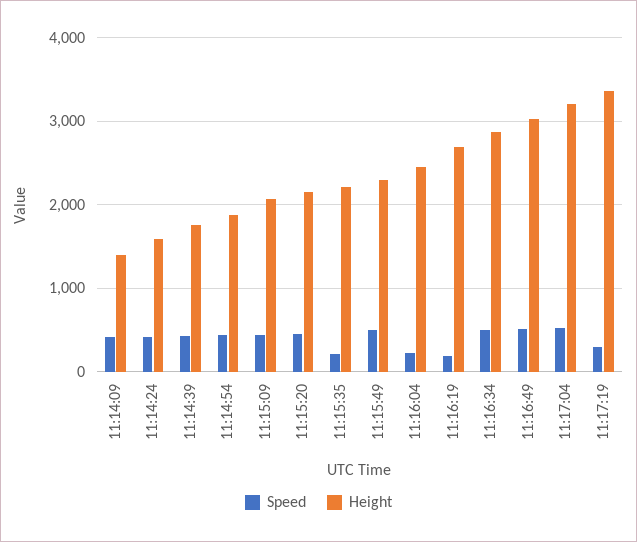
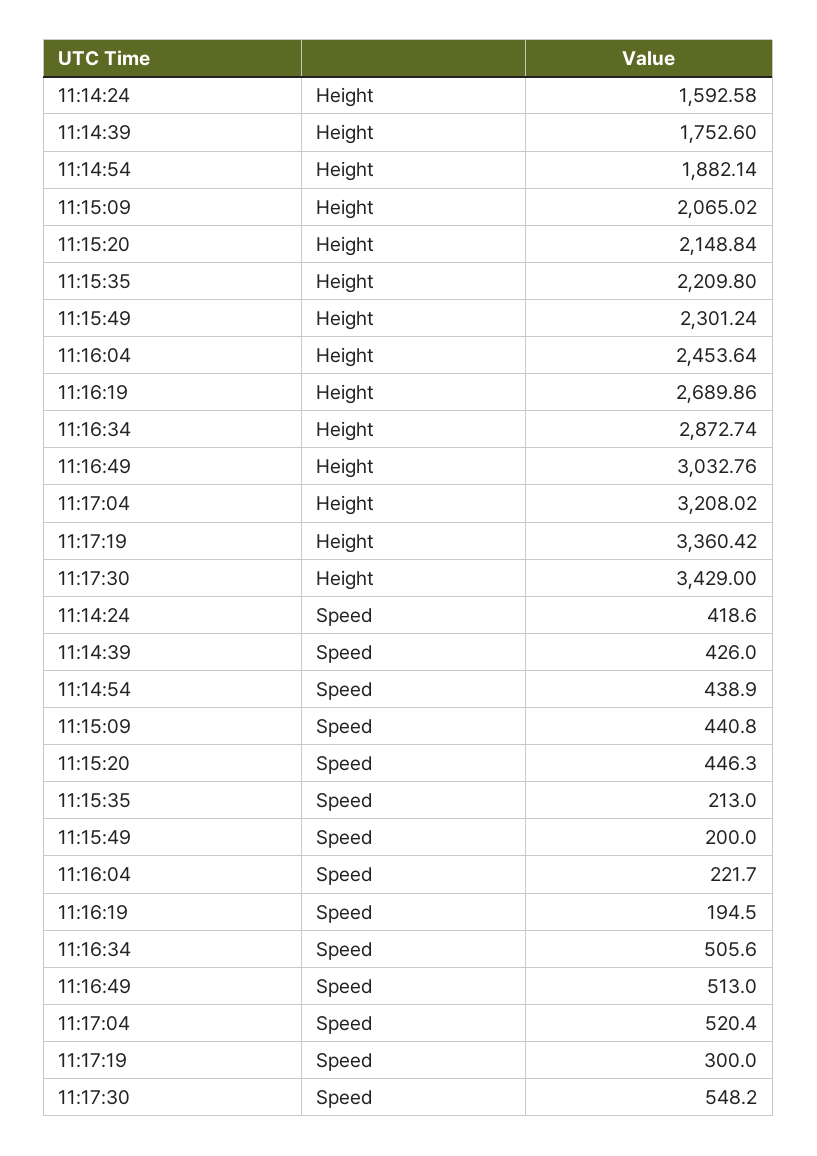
Speed, 11:14:09: 400 -> none
Height, 11:14:09: 1400 -> none
Speed, 11:15:49: 500 -> 200
Height, 11:17:30: none -> 3429
Speed, 11:17:30: none -> 548.2

